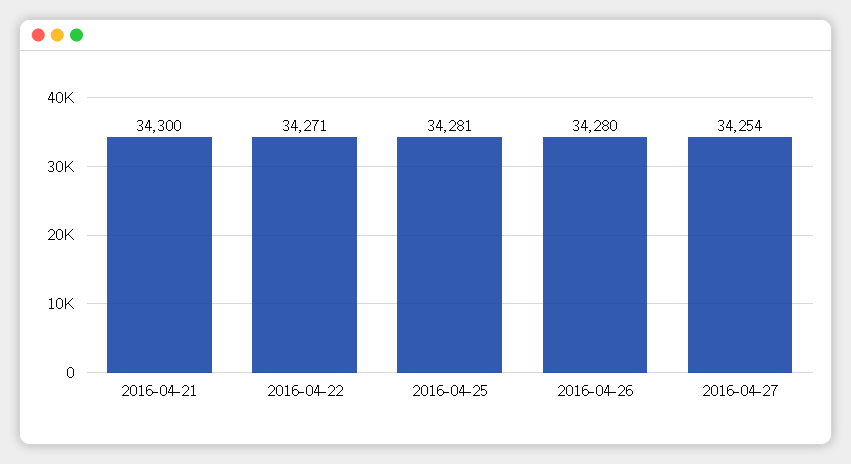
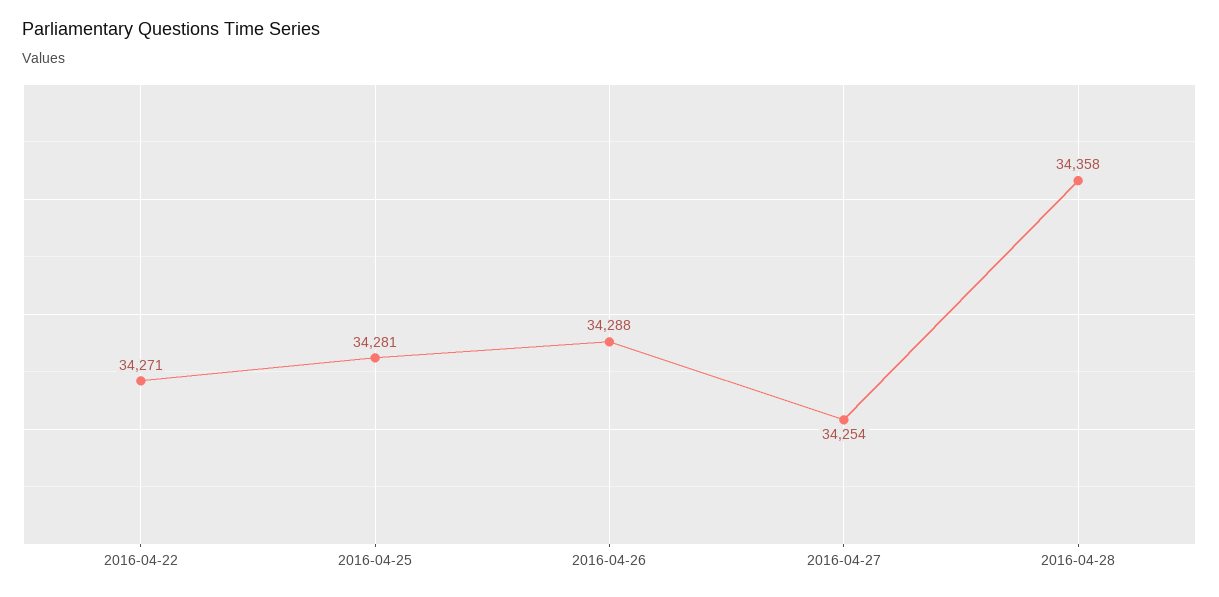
2016-04-21: 34300 -> none
2016-04-26: 34280 -> 34288
2016-04-28: none -> 34358

